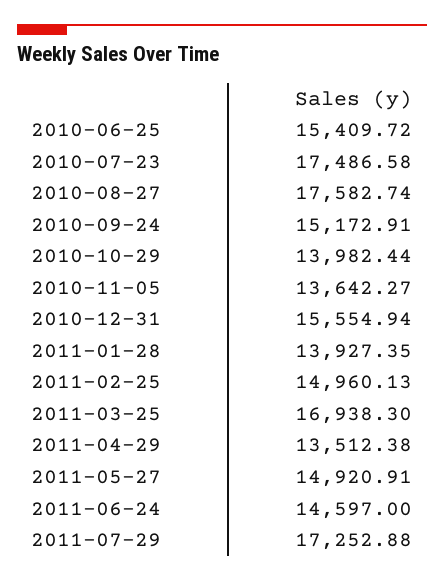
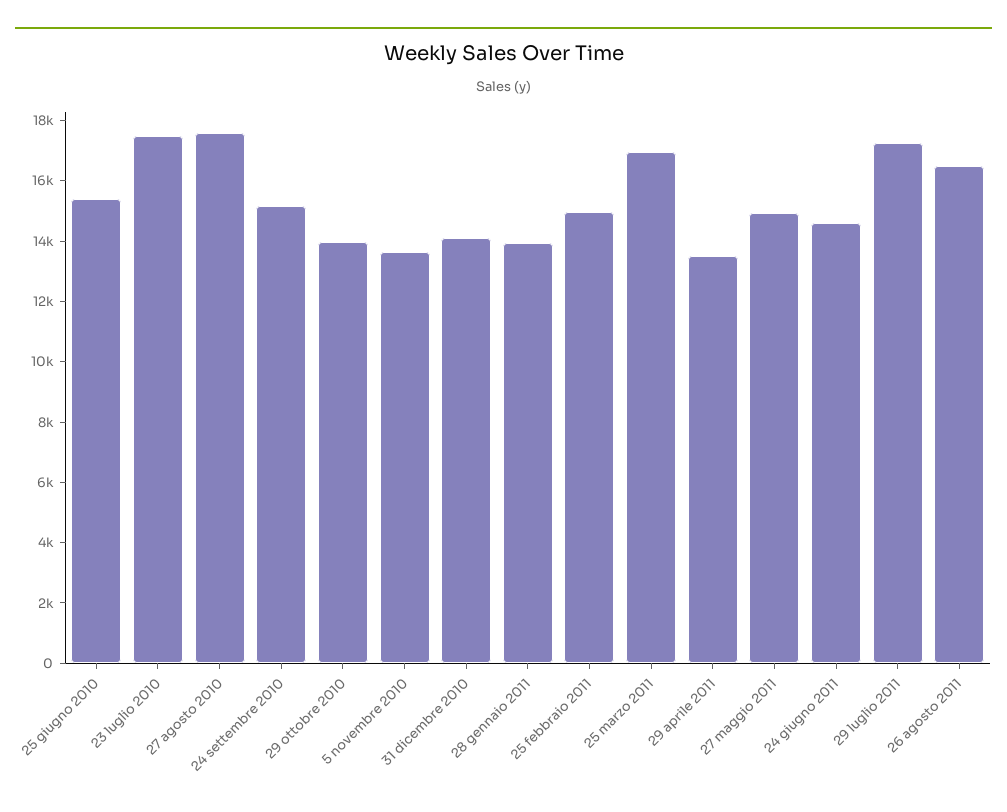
2010-12-31: 15554.94 -> 14000
26 agosto 2011: none -> 16500

